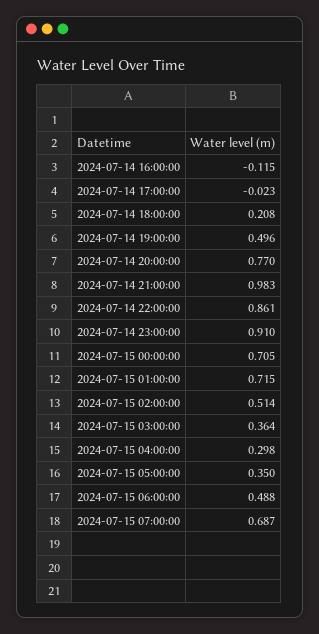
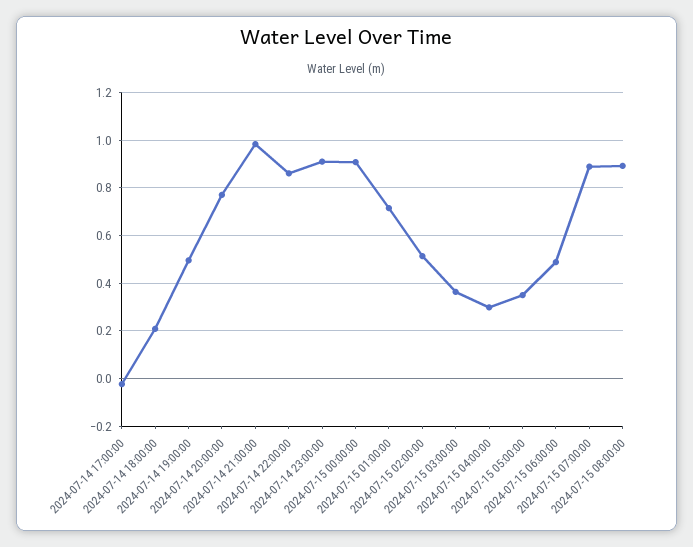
2024-07-14 16:00:00: -0.115 -> none
2024-07-15 00:00:00: 0.705 -> 0.9
2024-07-15 07:00:00: 0.687 -> 0.9
2024-07-15 08:00:00: none -> 0.9

